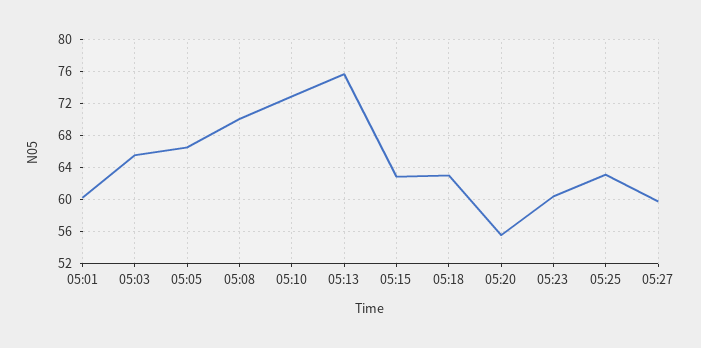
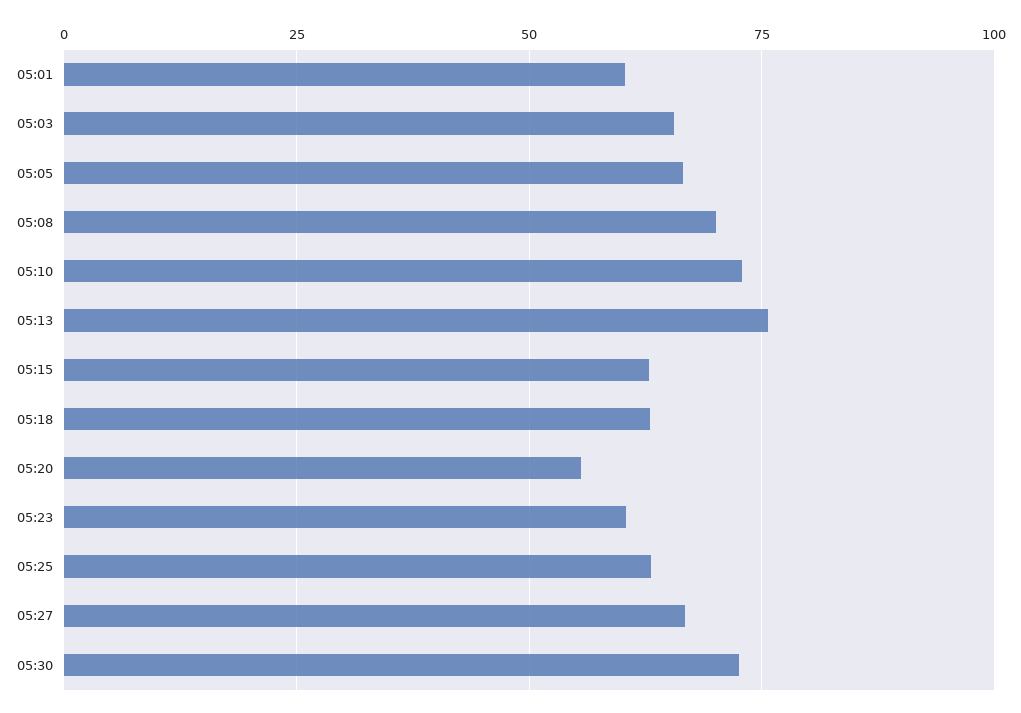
05:27: 60 -> 67.5
05:30: none -> 72.5

